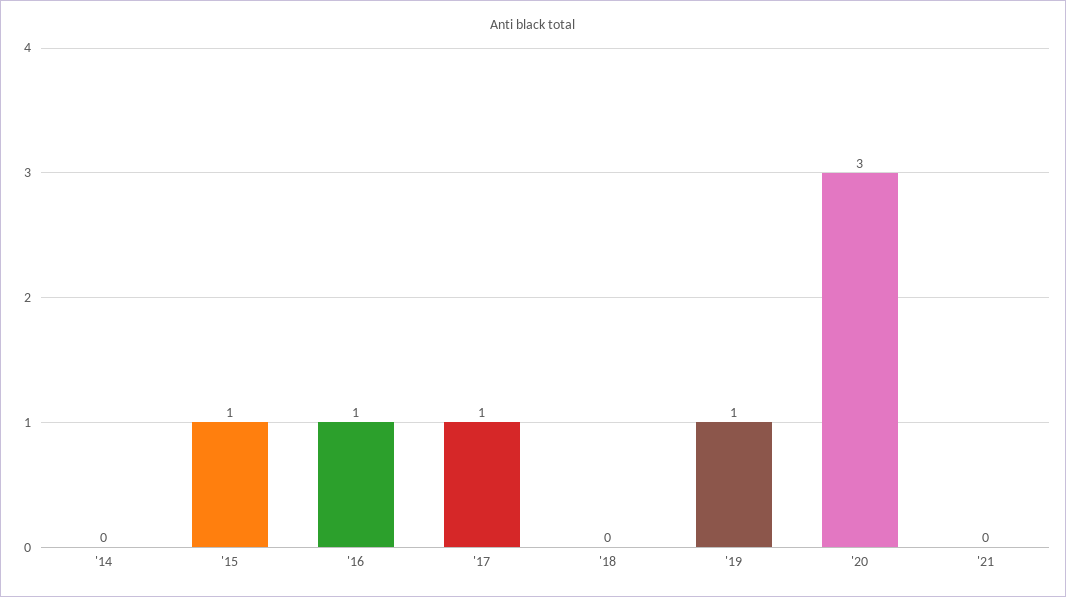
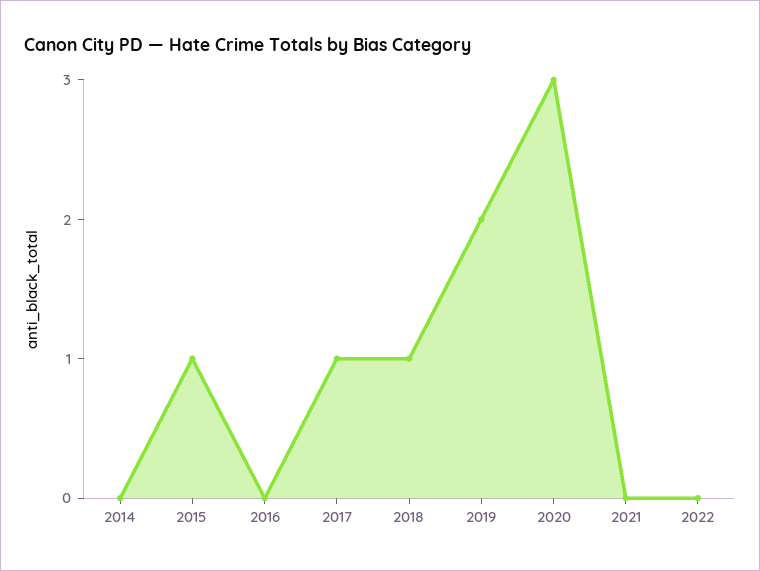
'16: 1 -> 0
'18: 0 -> 1
'19: 1 -> 2
2022: none -> 0

